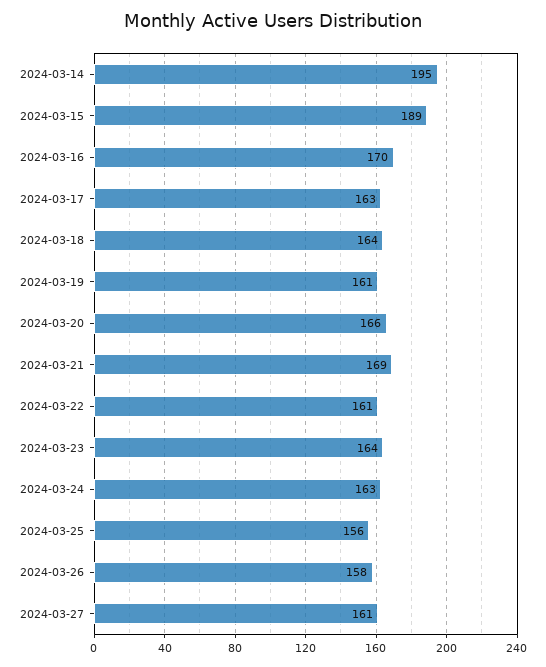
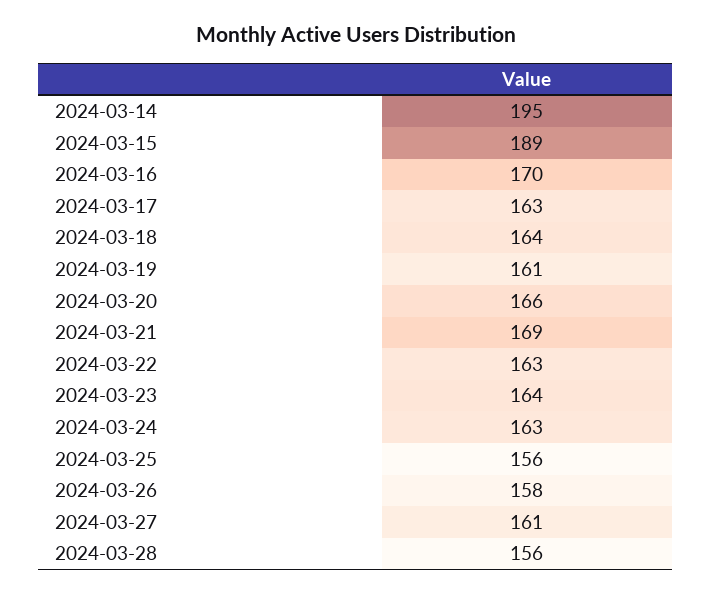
2024-03-22: 161 -> 163
2024-03-28: none -> 156

